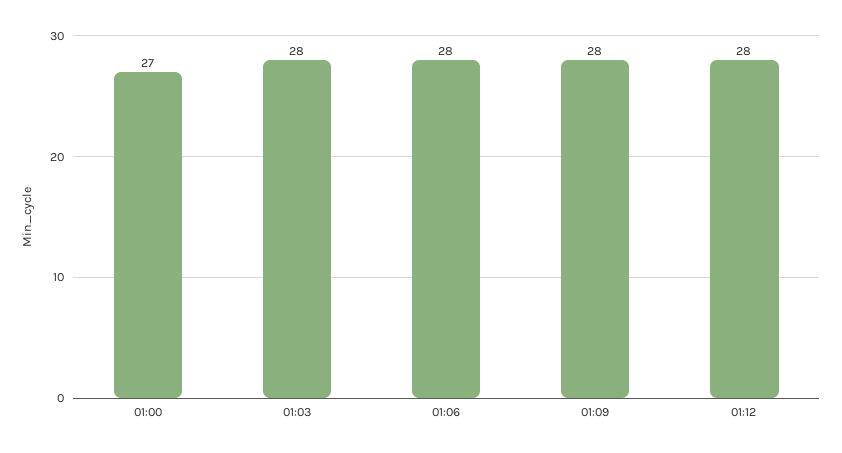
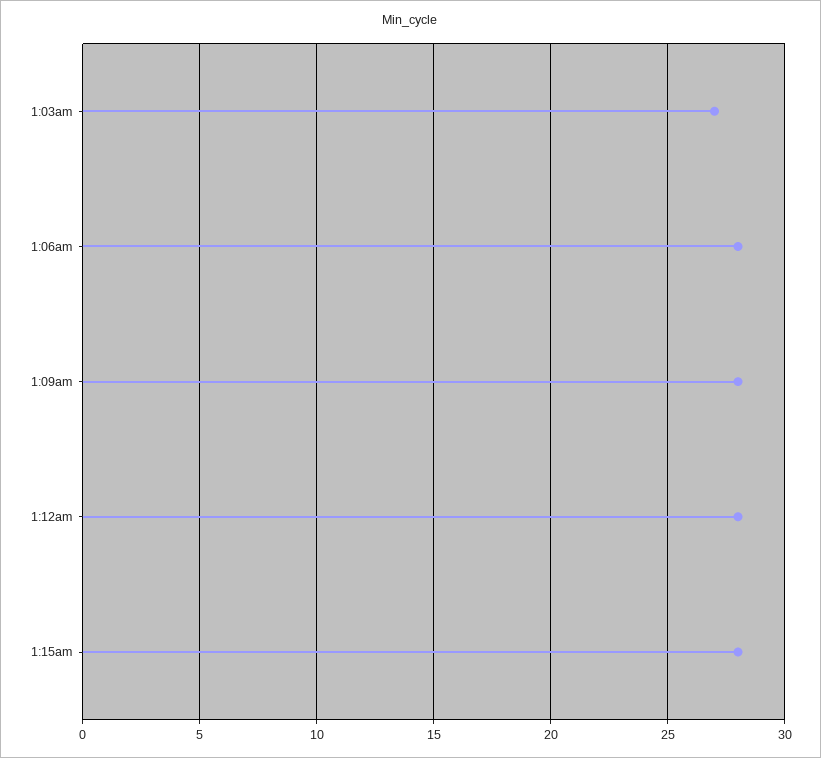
01:00: 27 -> none
01:03: 28 -> 27
1:15am: none -> 28

